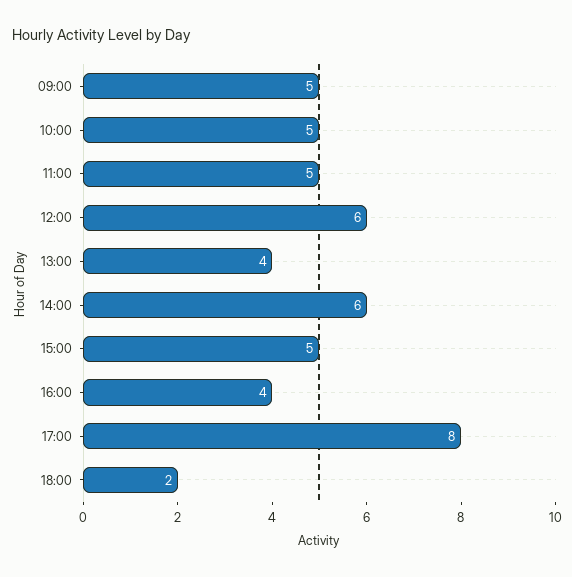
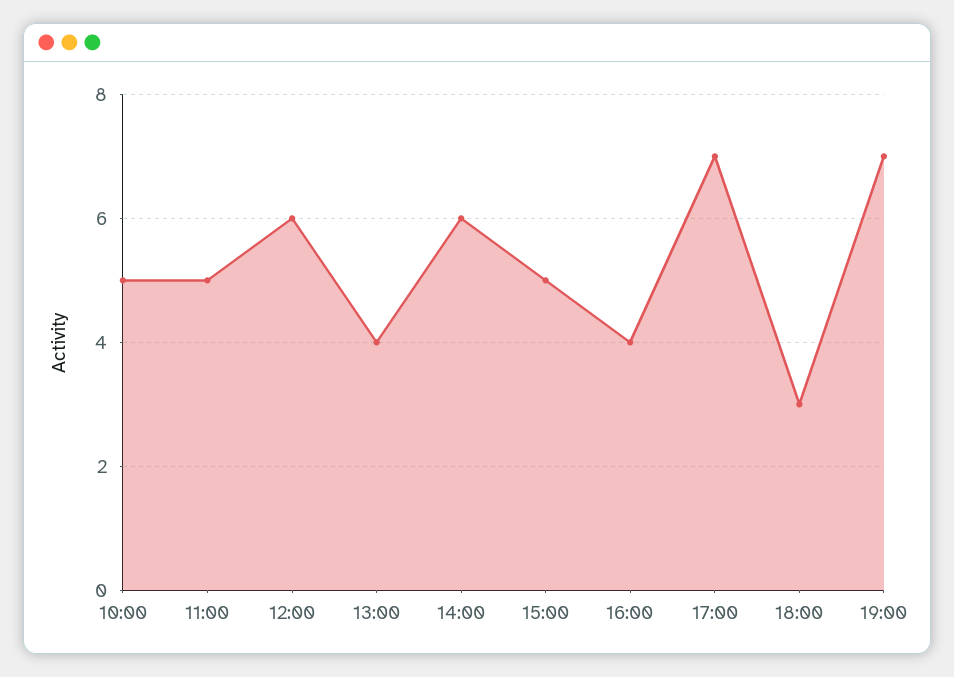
09:00: 5 -> none
17:00: 8 -> 7
18:00: 2 -> 3
19:00: none -> 7

